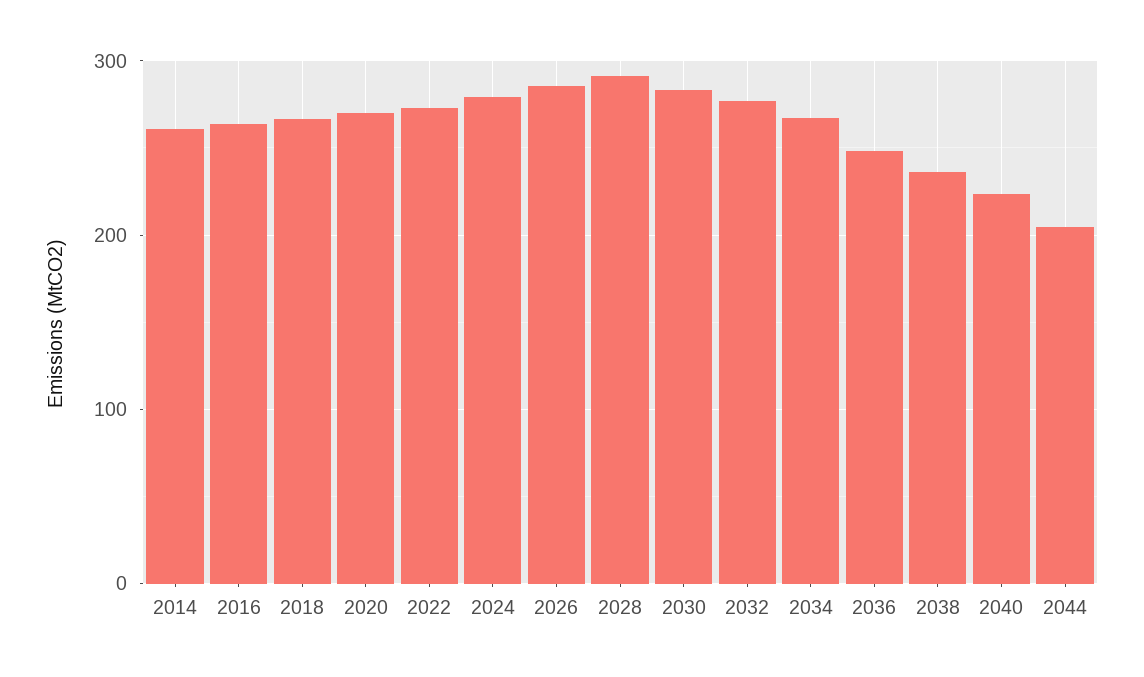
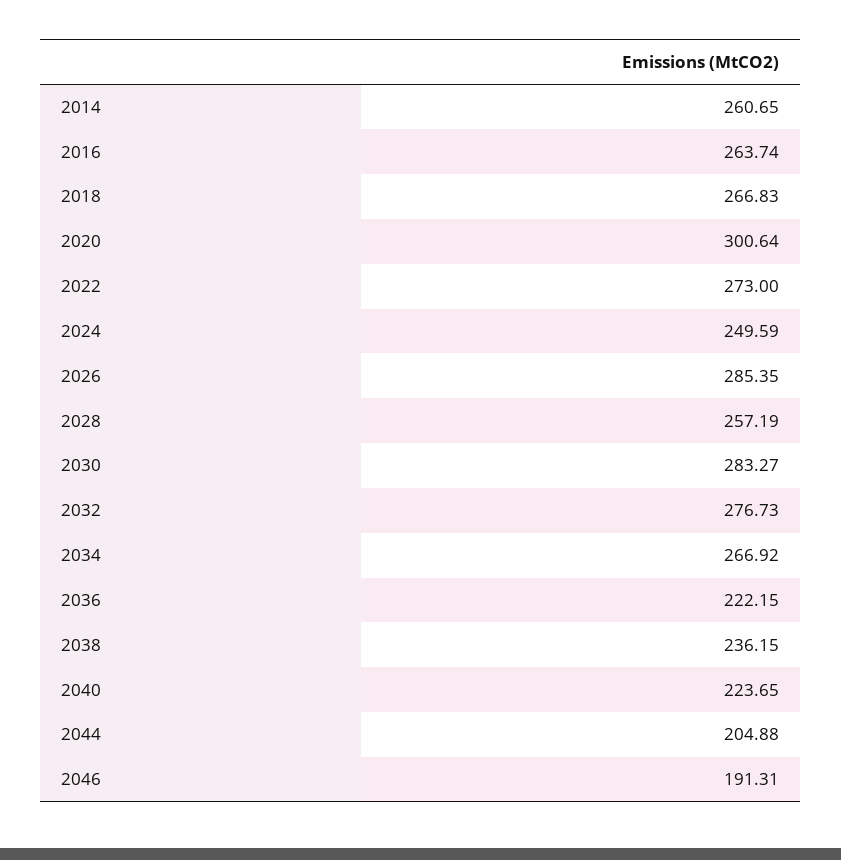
2020: 270 -> 300.64
2024: 280 -> 249.59
2028: 290 -> 257.19
2036: 250 -> 222.15
2046: none -> 191.31

